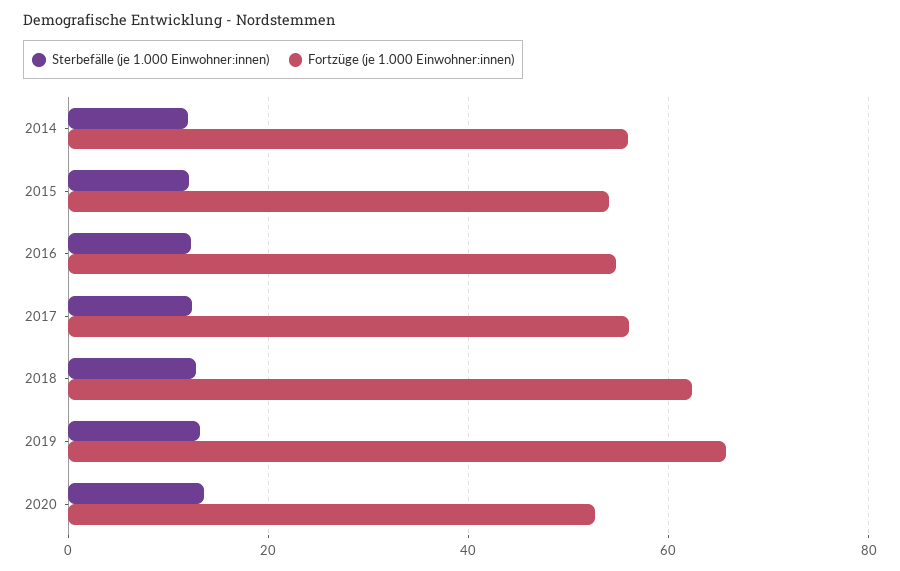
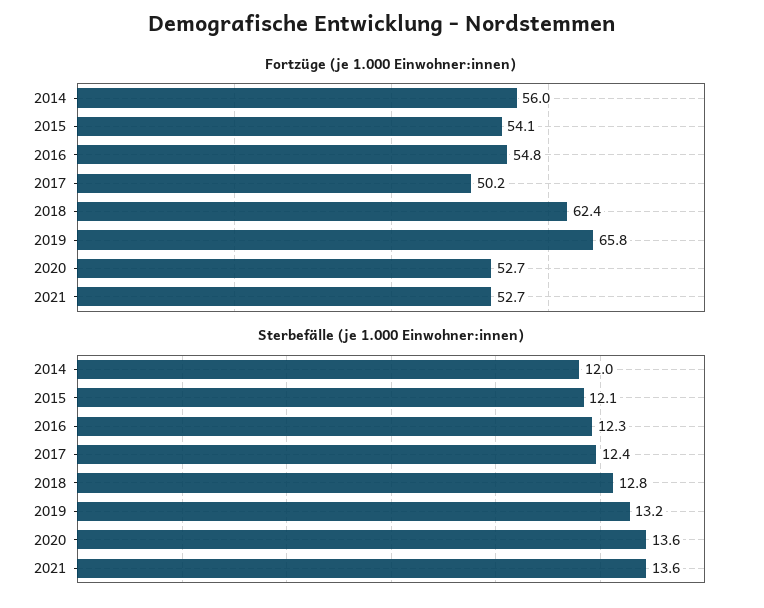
Fortzüge (je 1.000 Einwohner:innen), 2017: 56 -> 50.2
Fortzüge (je 1.000 Einwohner:innen), 2021: none -> 52.7
Sterbefälle (je 1.000 Einwohner:innen), 2021: none -> 13.6

